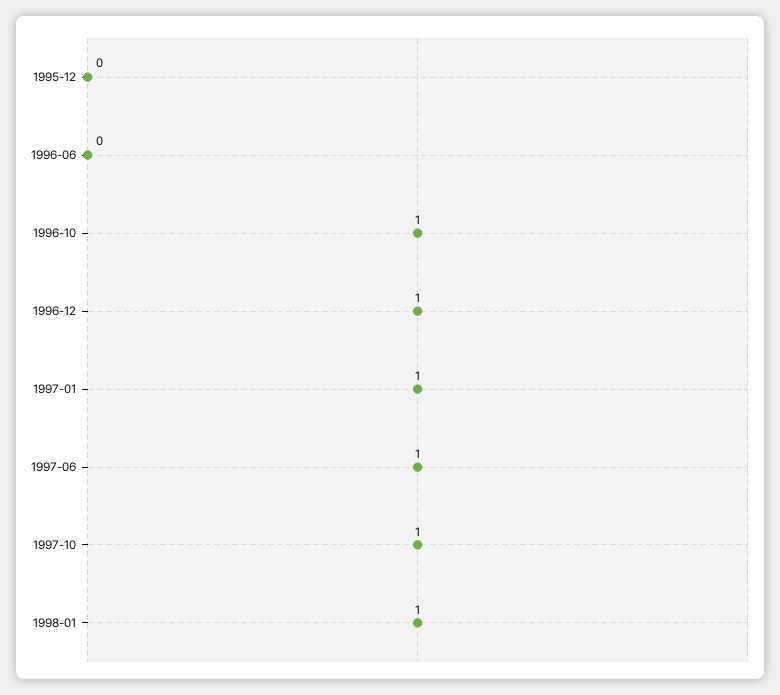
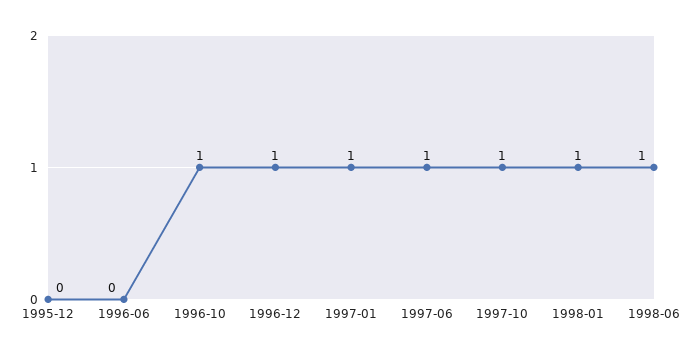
1998-06: none -> 1

